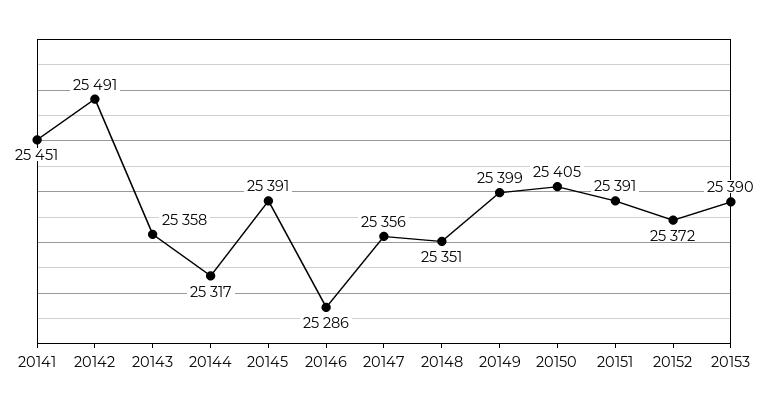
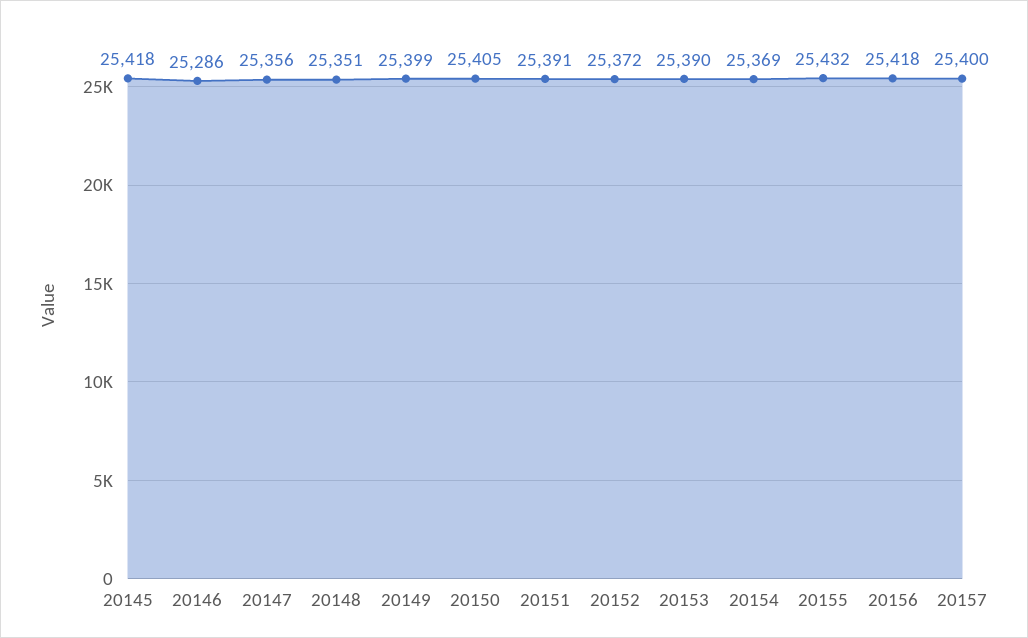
20141: 25451 -> none
20142: 25491 -> none
20143: 25358 -> none
20144: 25317 -> none
20145: 25391 -> 25418
20154: none -> 25369
20155: none -> 25432
20156: none -> 25418
20157: none -> 25400

